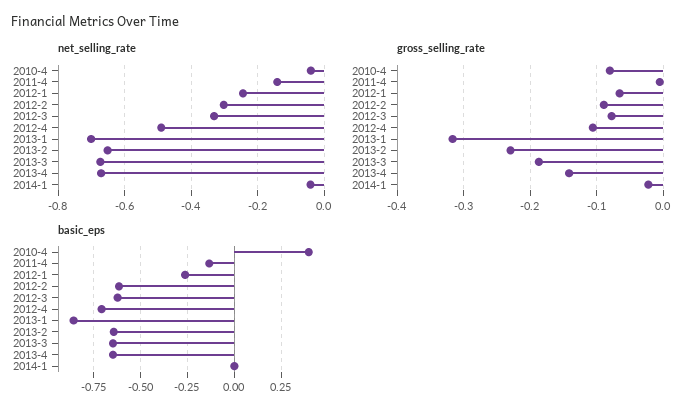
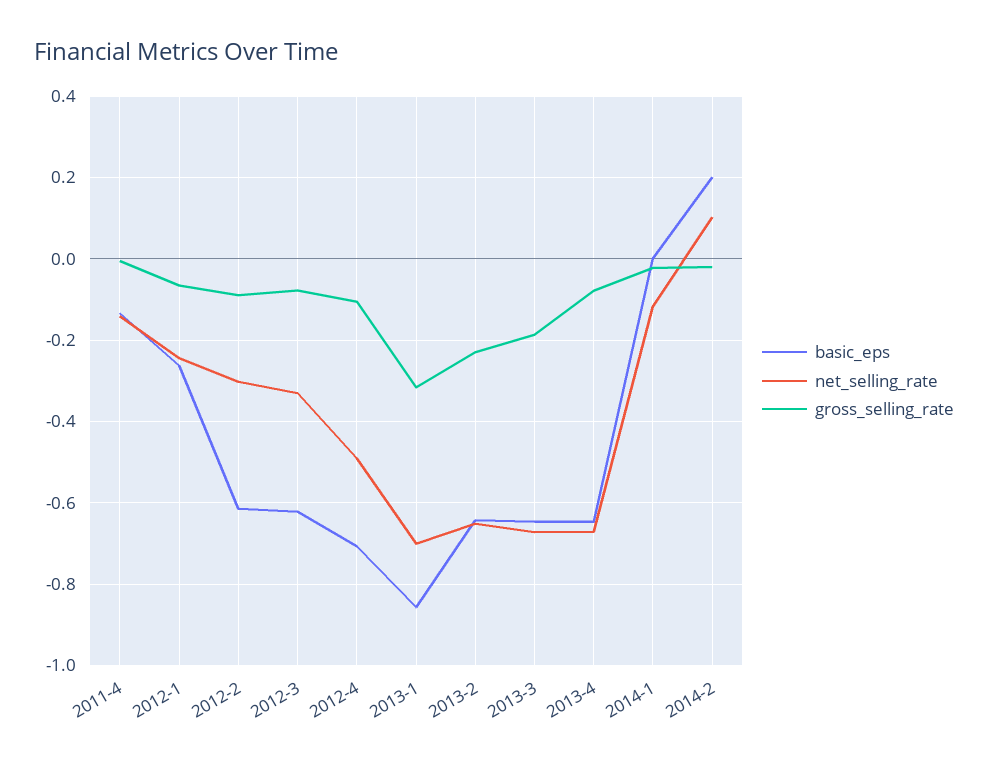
net_selling_rate, 2010-4: -0.04 -> none
net_selling_rate, 2014-1: -0.04 -> -0.12
gross_selling_rate, 2010-4: -0.08 -> none
gross_selling_rate, 2013-4: -0.14 -> -0.08
basic_eps, 2010-4: 0.4 -> none
basic_eps, 2014-2: none -> 0.2
net_selling_rate, 2014-2: none -> 0.1
gross_selling_rate, 2014-2: none -> -0.02

